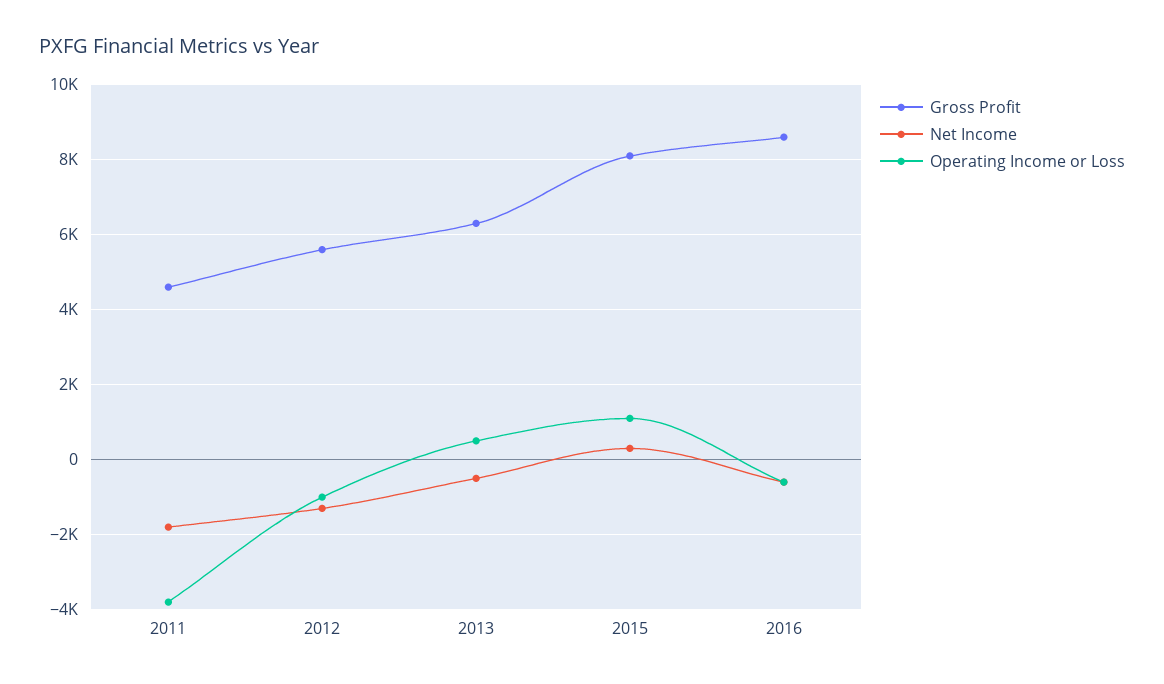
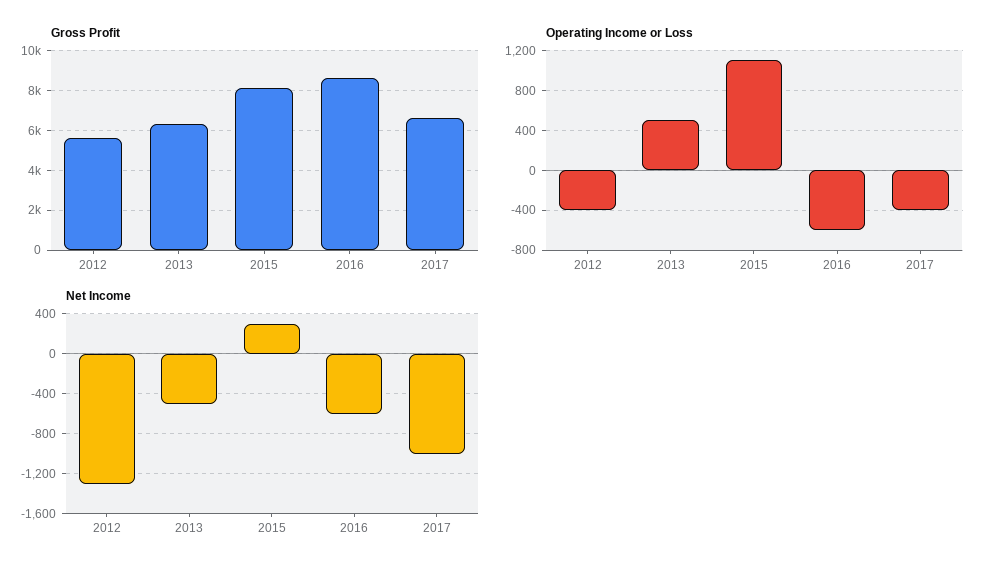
Gross Profit, 2011: 4600 -> none
Net Income, 2011: -1800 -> none
Operating Income or Loss, 2011: -3800 -> none
Operating Income or Loss, 2012: -1000 -> -400
Gross Profit, 2017: none -> 6500
Operating Income or Loss, 2017: none -> -400
Net Income, 2017: none -> -1000

